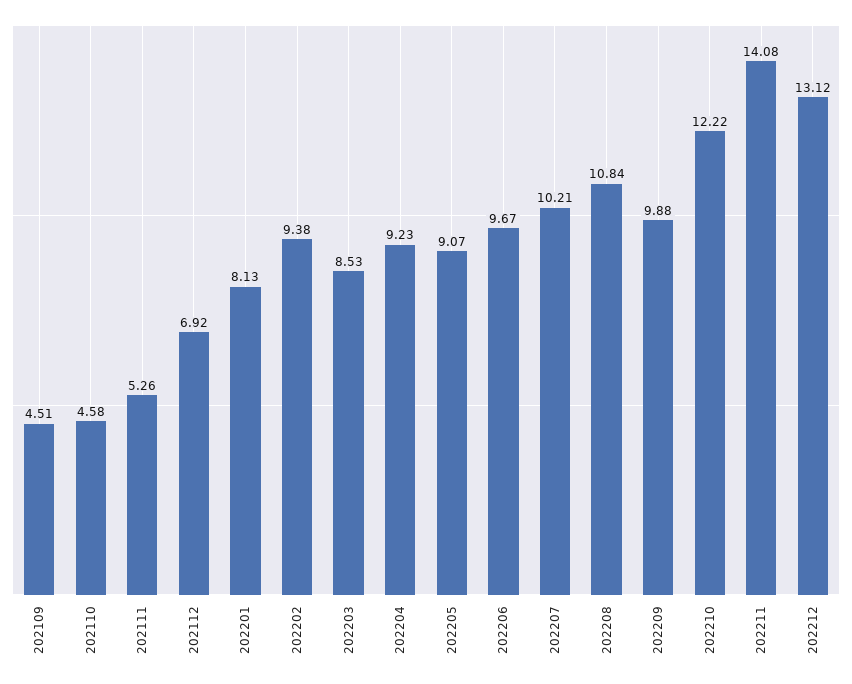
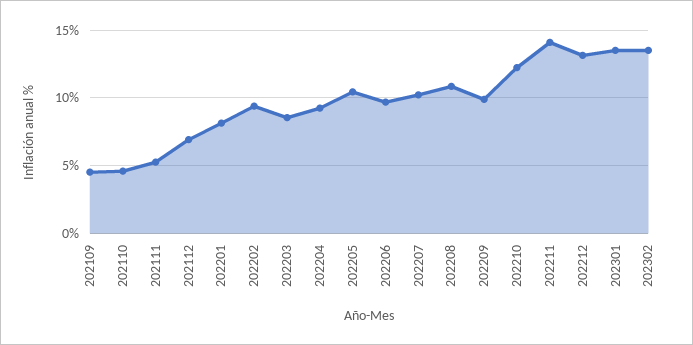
202205: 9.07 -> 10.5
202301: none -> 13.5
202302: none -> 13.5

